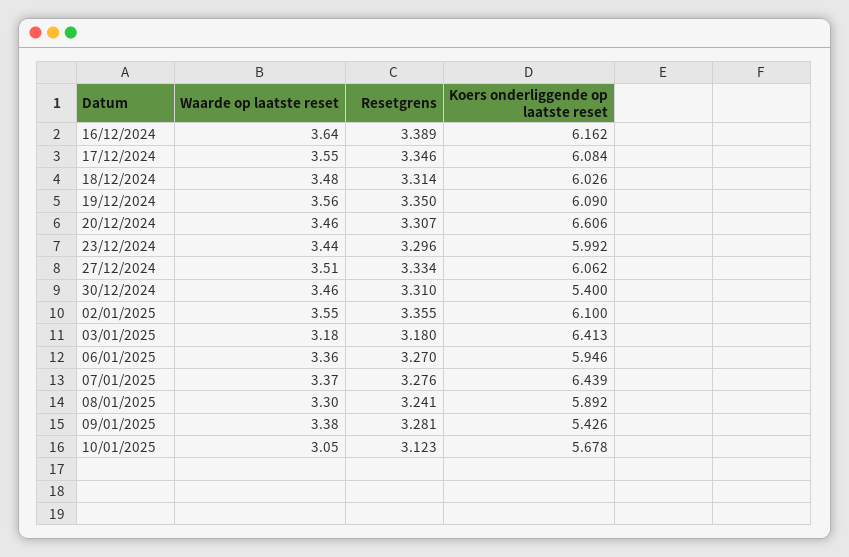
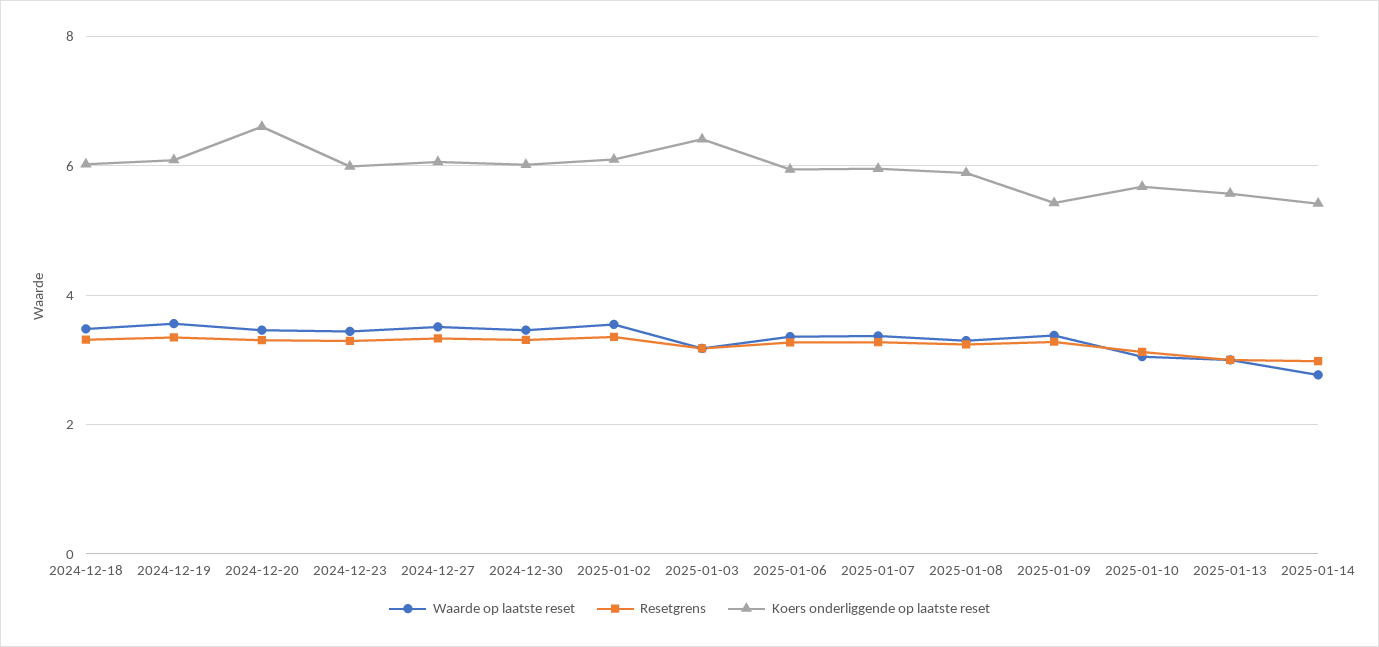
Waarde op laatste reset, 16/12/2024: 3.64 -> none
Resetgrens, 16/12/2024: 3.389 -> none
Koers onderliggende op laatste reset, 16/12/2024: 6.162 -> none
Waarde op laatste reset, 17/12/2024: 3.55 -> none
Resetgrens, 17/12/2024: 3.346 -> none
Koers onderliggende op laatste reset, 17/12/2024: 6.084 -> none
Koers onderliggende op laatste reset, 30/12/2024: 5.4 -> 6
Koers onderliggende op laatste reset, 07/01/2025: 6.439 -> 6
Waarde op laatste reset, 2025-01-13: none -> 3
Resetgrens, 2025-01-13: none -> 3
Koers onderliggende op laatste reset, 2025-01-13: none -> 5.6
Waarde op laatste reset, 2025-01-14: none -> 2.8
Resetgrens, 2025-01-14: none -> 3
Koers onderliggende op laatste reset, 2025-01-14: none -> 5.4

